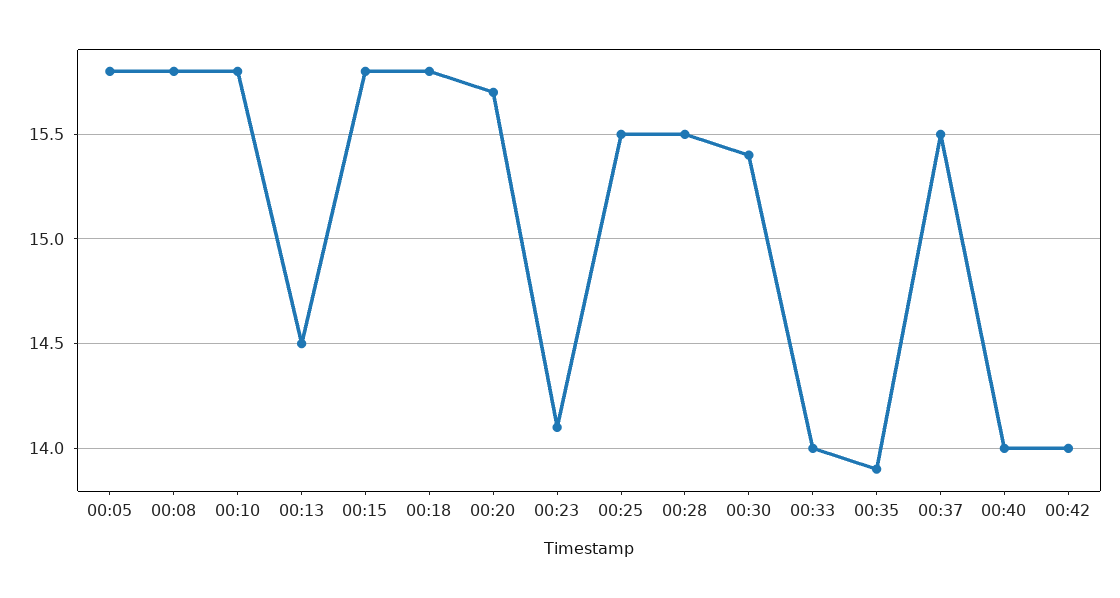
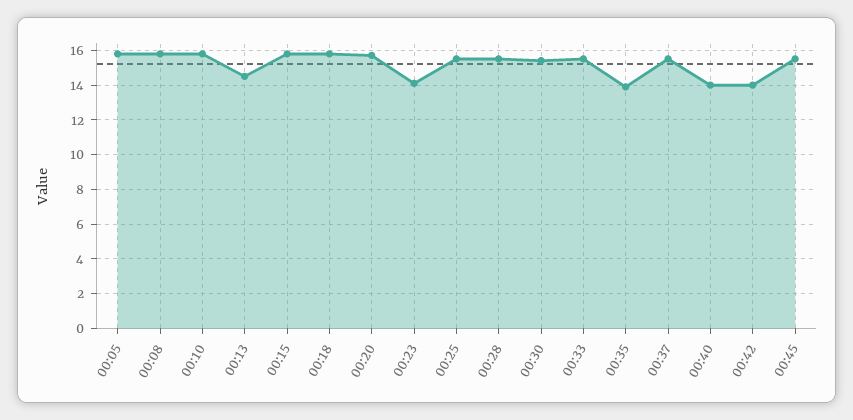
00:33: 14 -> 15.5
00:45: none -> 15.5

